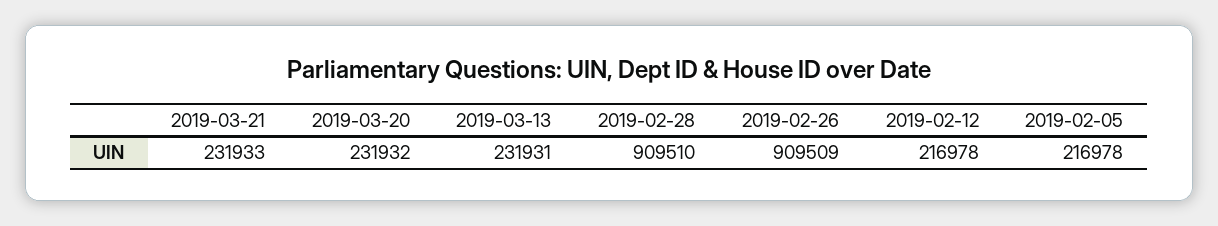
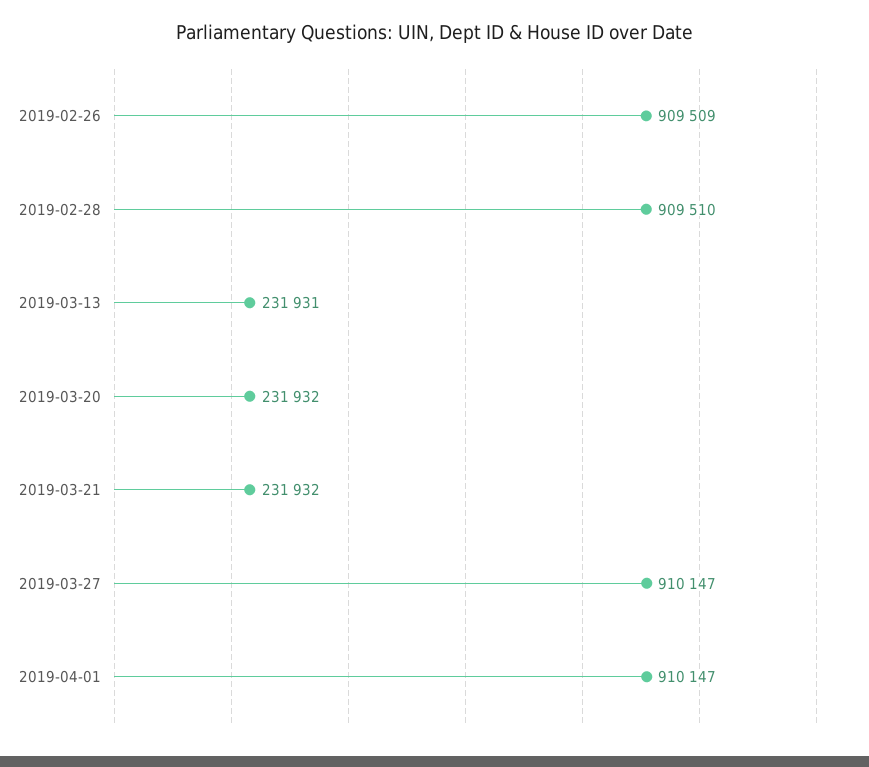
2019-03-21: 231933 -> 231932
2019-02-12: 216978 -> none
2019-02-05: 216978 -> none
2019-03-27: none -> 910147
2019-04-01: none -> 910147

